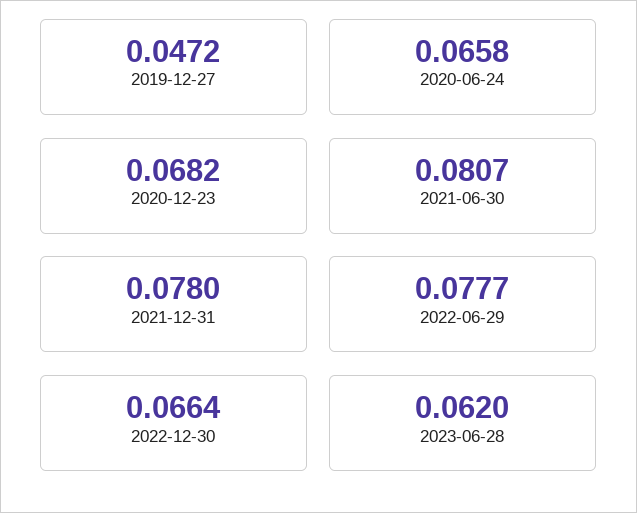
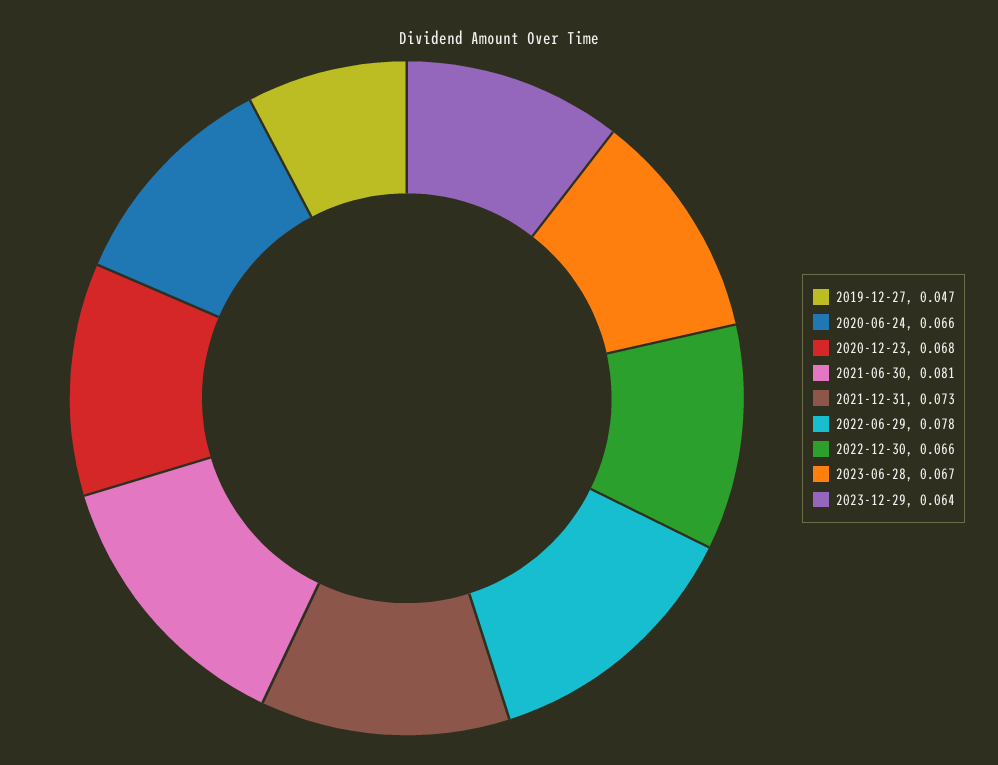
2021-12-31: 0.078 -> 0.073
2023-06-28: 0.062 -> 0.067
2023-12-29: none -> 0.064

